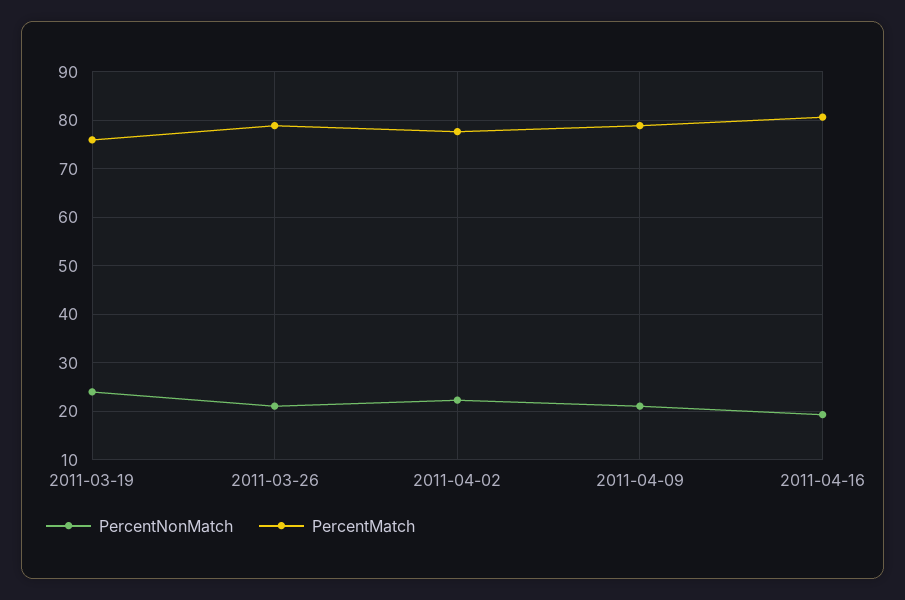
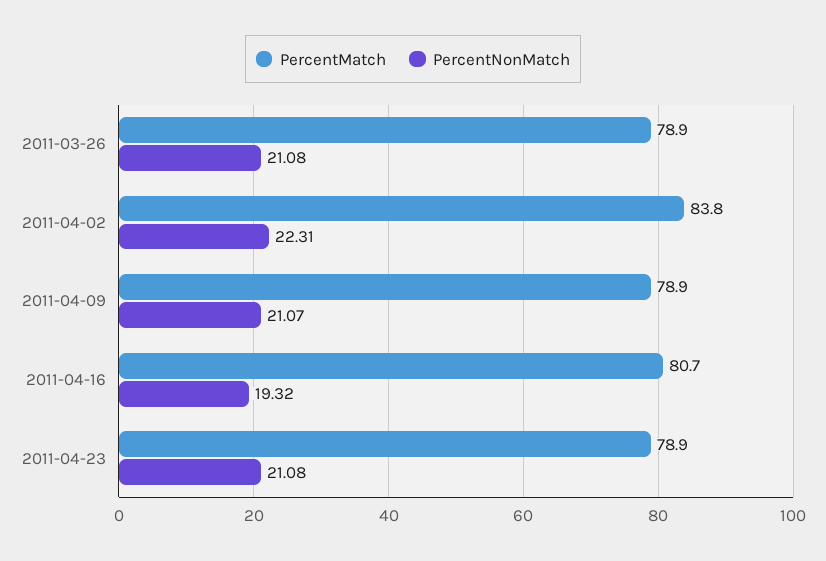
PercentNonMatch, 2011-03-19: 24 -> none
PercentMatch, 2011-03-19: 76 -> none
PercentMatch, 2011-04-02: 78 -> 83.8
PercentMatch, 2011-04-23: none -> 78.9
PercentNonMatch, 2011-04-23: none -> 21.08

